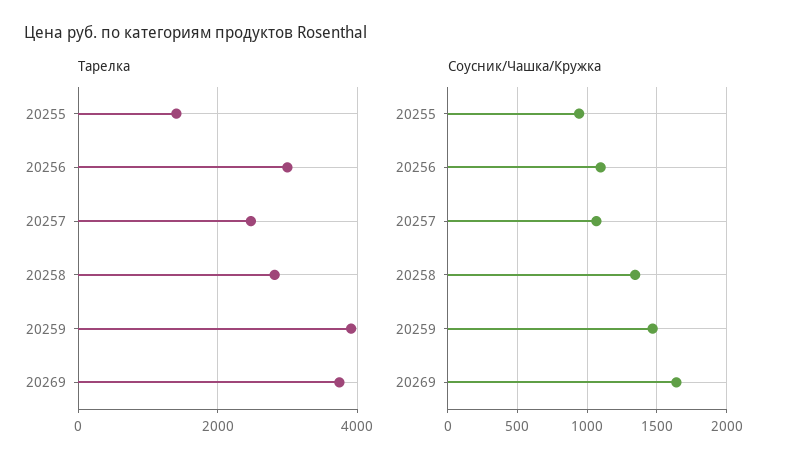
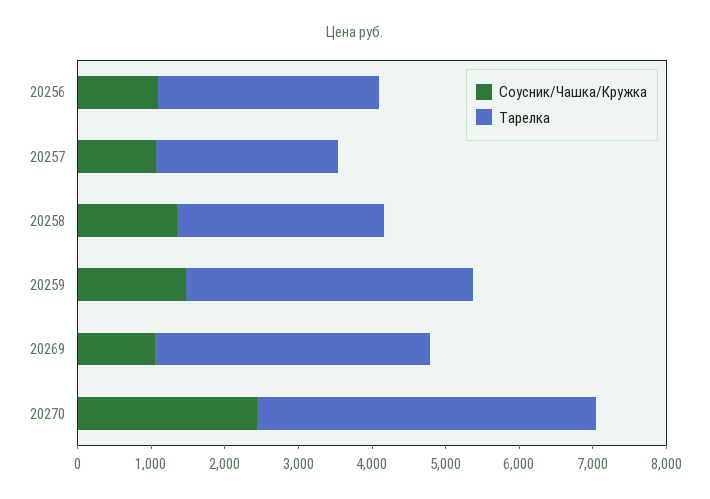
Тарелка, 20255: 1400 -> none
Соусник/Чашка/Кружка, 20255: 950 -> none
Соусник/Чашка/Кружка, 20269: 1650 -> 1000
Соусник/Чашка/Кружка, 20270: none -> 2400
Тарелка, 20270: none -> 4600

